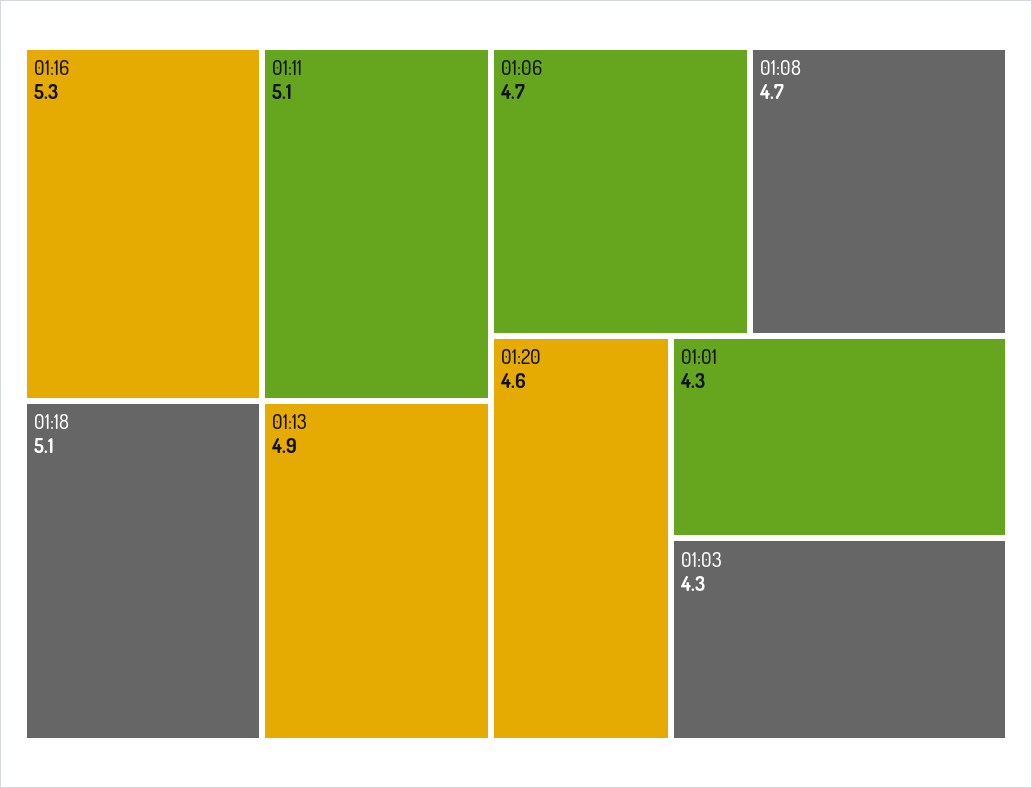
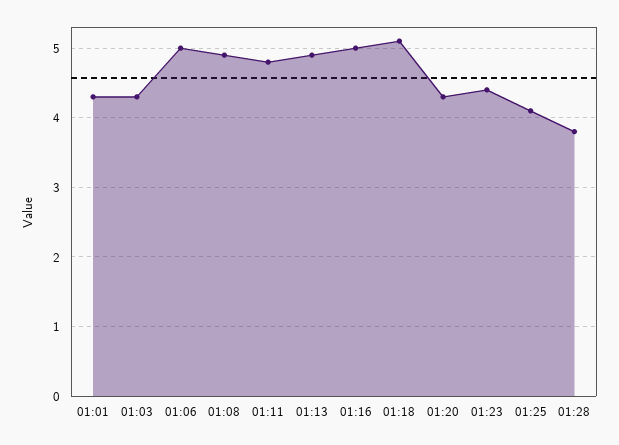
01:16: 5.3 -> 5
01:11: 5.1 -> 4.8
01:06: 4.7 -> 5
01:08: 4.7 -> 4.9
01:20: 4.6 -> 4.3
01:23: none -> 4.4
01:25: none -> 4.1
01:28: none -> 3.8

